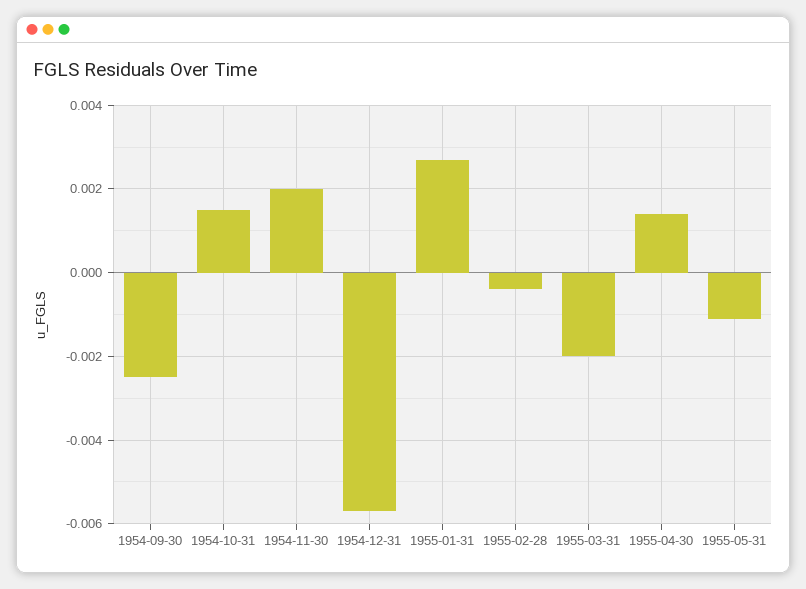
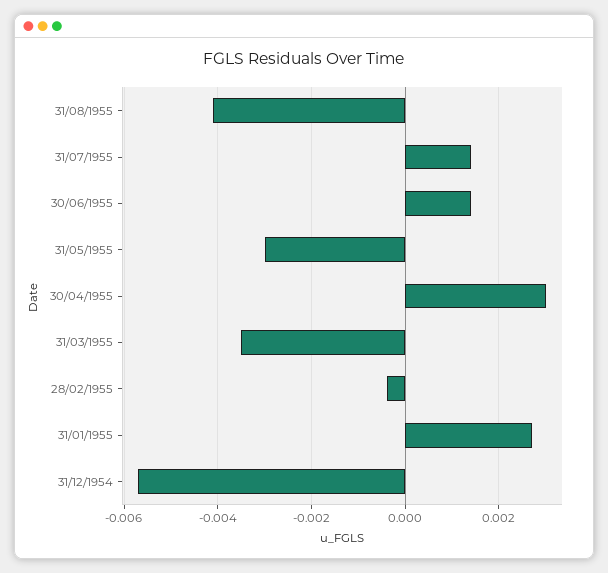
1954-09-30: -0.0025 -> none
1954-10-31: 0.0015 -> none
1954-11-30: 0.002 -> none
1955-03-31: -0.002 -> -0.0035
1955-04-30: 0.0015 -> 0.003
1955-05-31: -0.001 -> -0.003
31/08/1955: none -> -0.004
31/07/1955: none -> 0.0015
30/06/1955: none -> 0.0015

